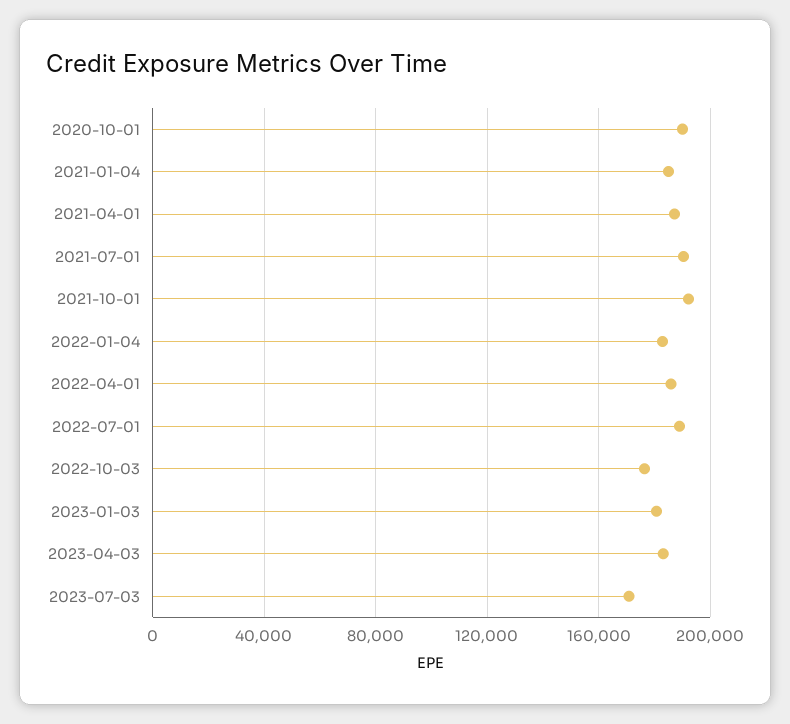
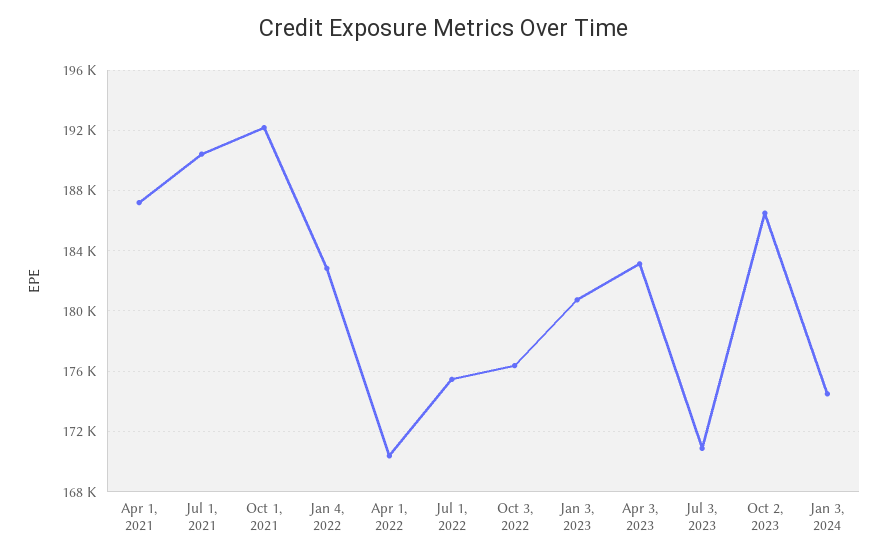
2020-10-01: 190000 -> none
2021-01-04: 185000 -> none
2022-04-01: 185000 -> 170500
2022-07-01: 190000 -> 175500
Oct 2, 2023: none -> 186500
Jan 3, 2024: none -> 174500

